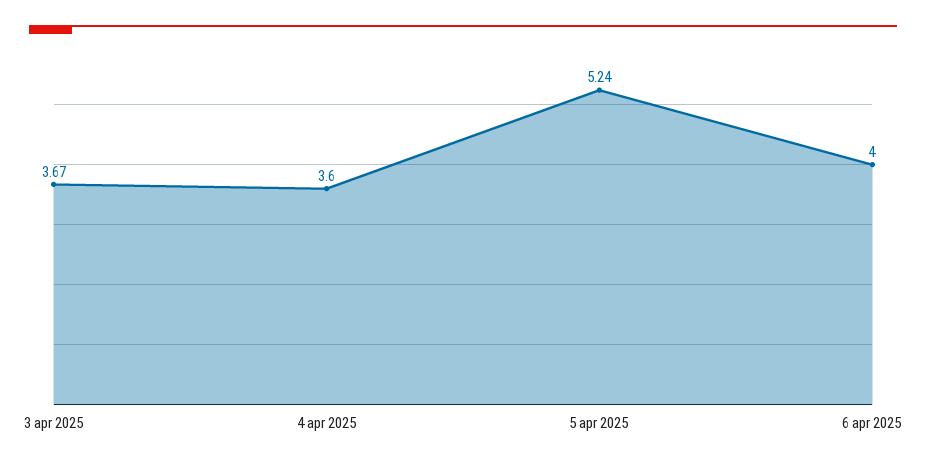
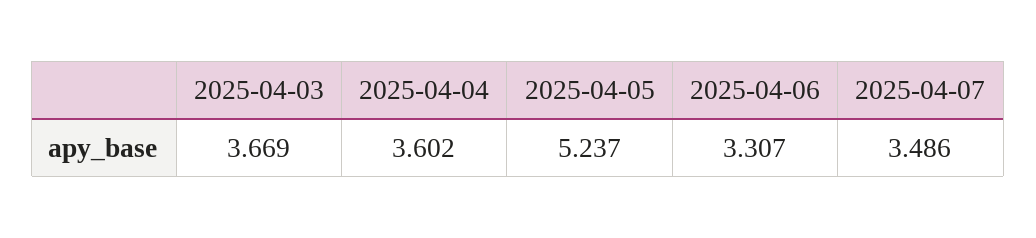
6 apr 2025: 4 -> 3.307
2025-04-07: none -> 3.486

